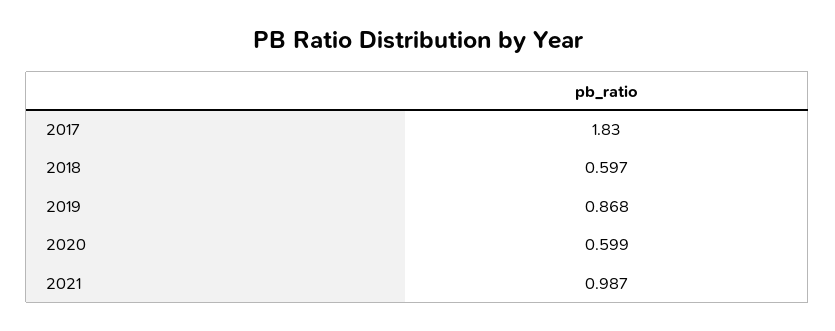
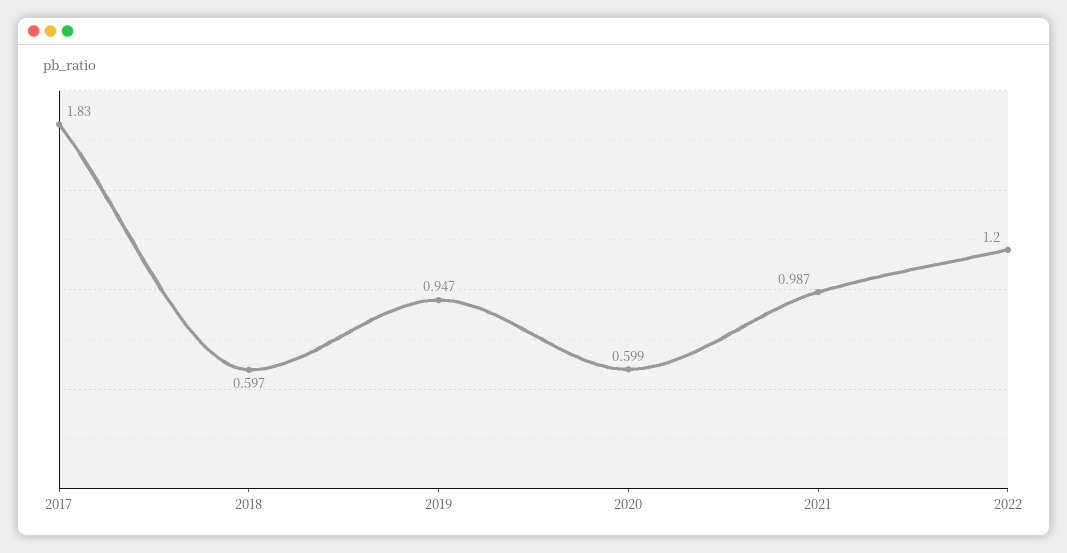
2019: 0.868 -> 0.947
2022: none -> 1.2

